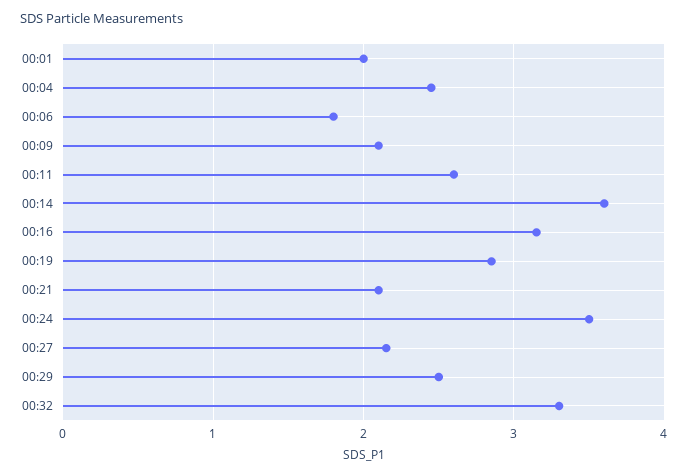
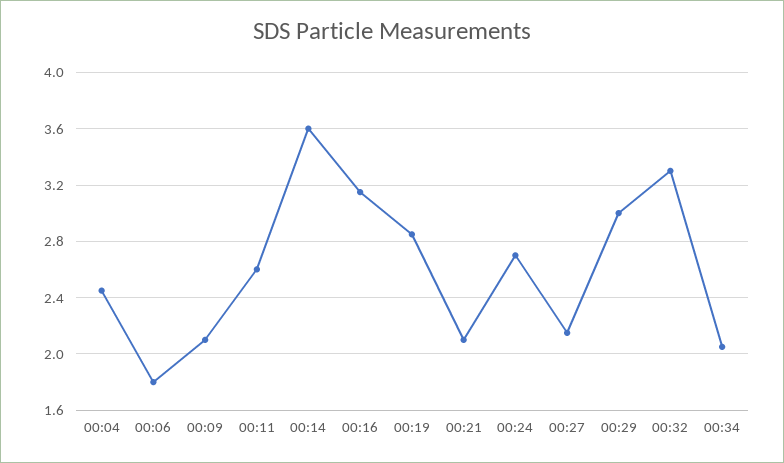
00:01: 2 -> none
00:24: 3.5 -> 2.7
00:29: 2.5 -> 3
00:34: none -> 2.05

